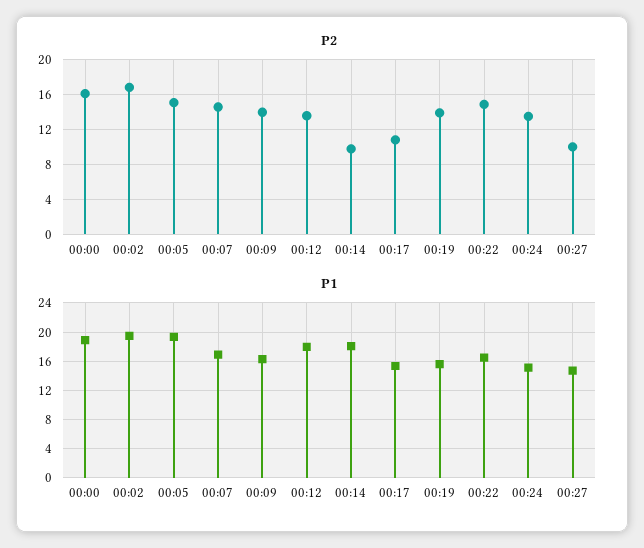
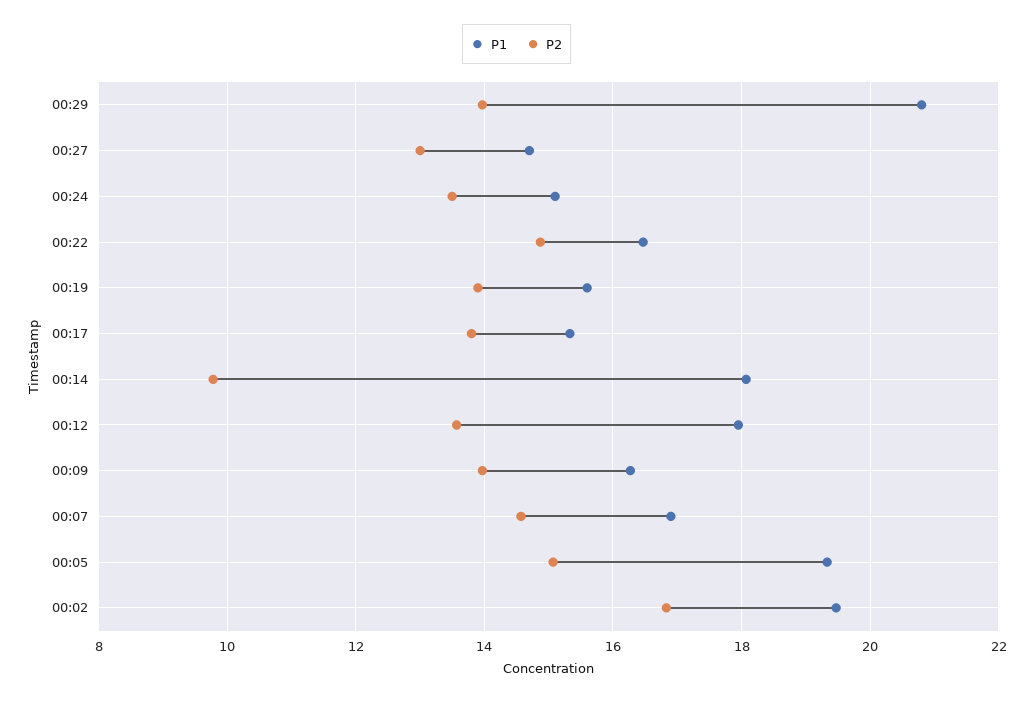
P2, 00:00: 16 -> none
P2, 00:17: 11 -> 13.8
P2, 00:27: 10 -> 13
P1, 00:00: 19 -> none
P1, 00:29: none -> 20.8
P2, 00:29: none -> 14

